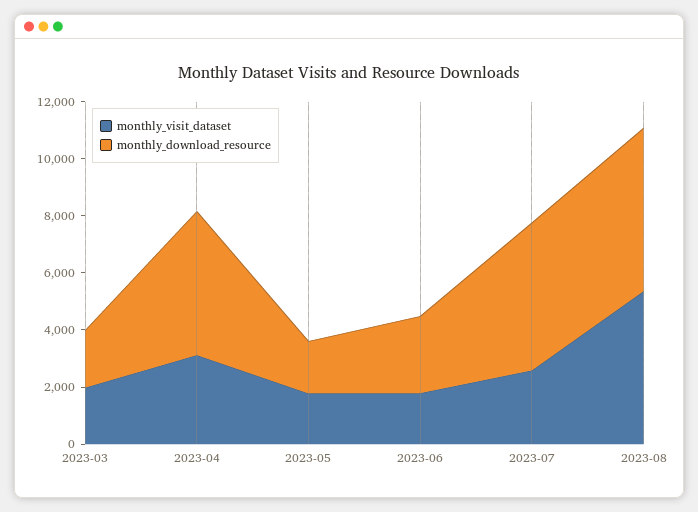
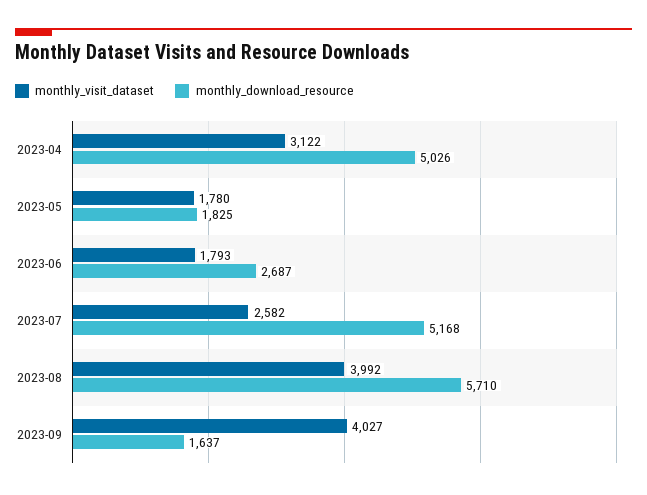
monthly_visit_dataset, 2023-03: 2000 -> none
monthly_download_resource, 2023-03: 2000 -> none
monthly_visit_dataset, 2023-08: 5500 -> 3992
monthly_visit_dataset, 2023-09: none -> 4027
monthly_download_resource, 2023-09: none -> 1637

